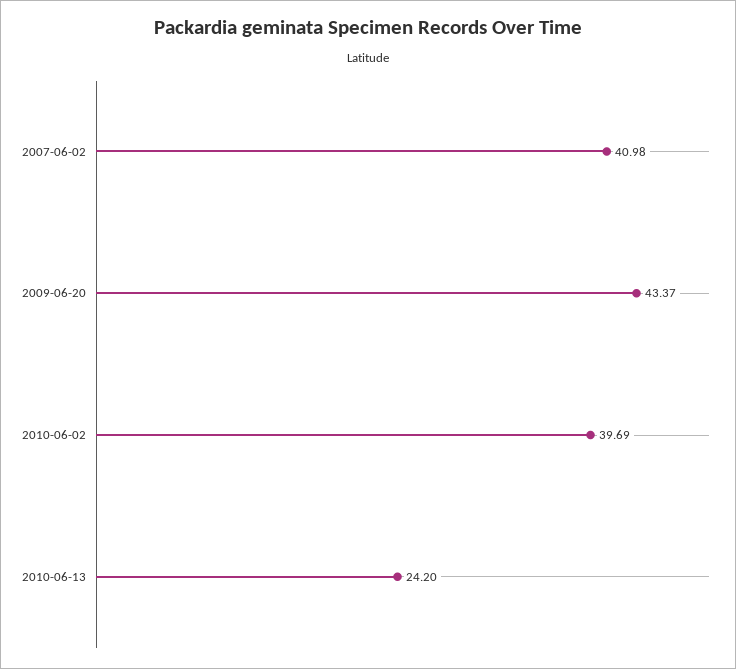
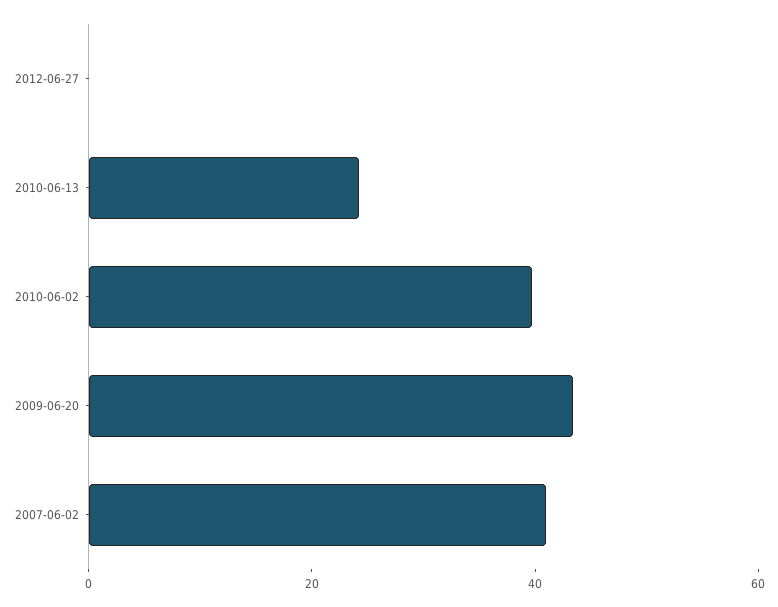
2012-06-27: none -> 0

